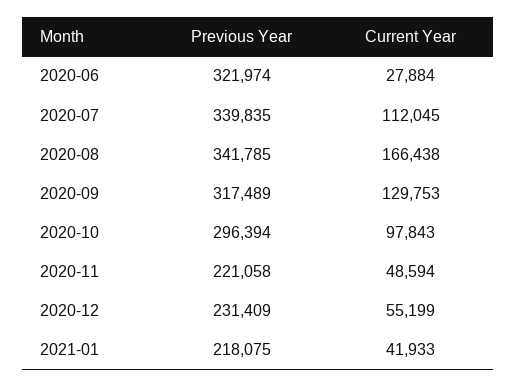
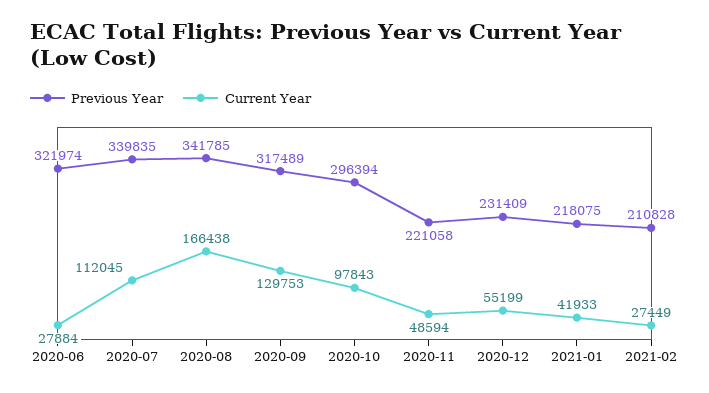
Previous Year, 2021-02: none -> 210828
Current Year, 2021-02: none -> 27449

